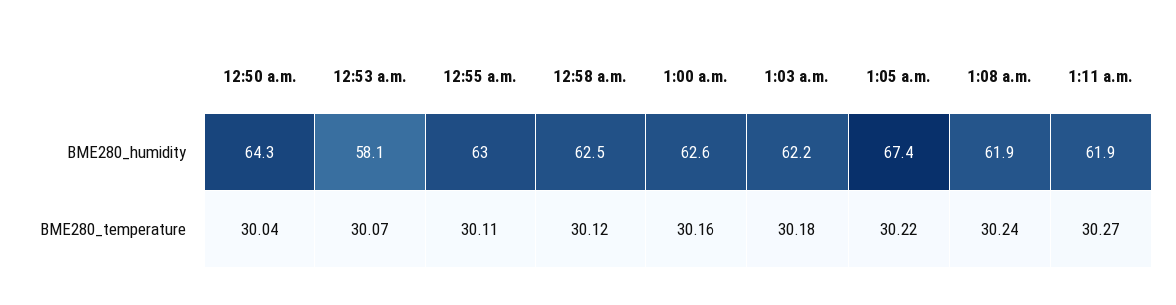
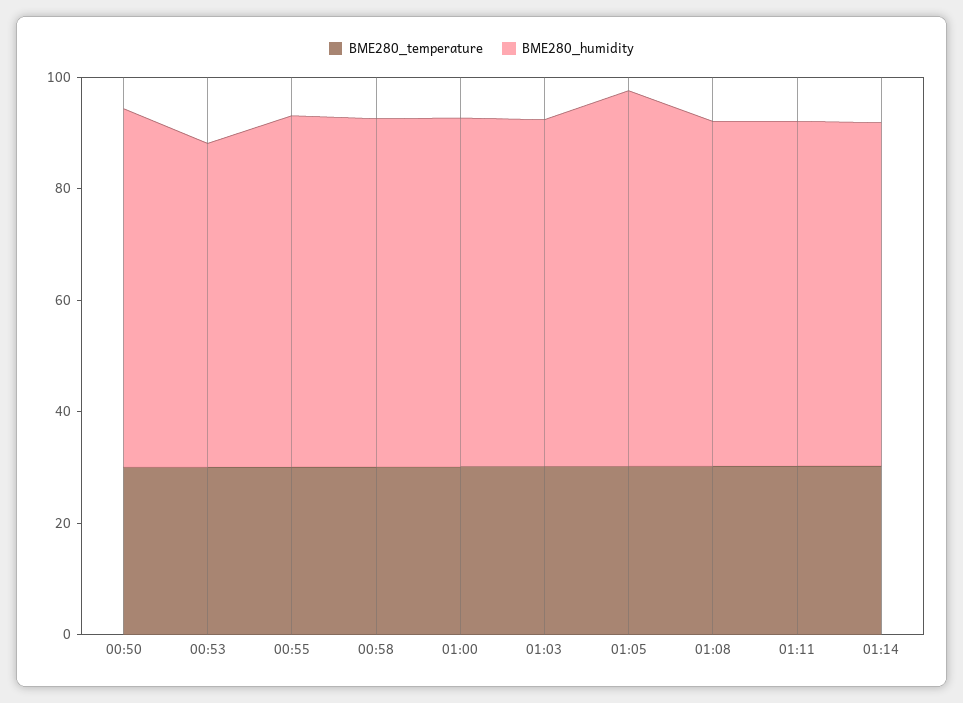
BME280_temperature, 01:14: none -> 30
BME280_humidity, 01:14: none -> 60

